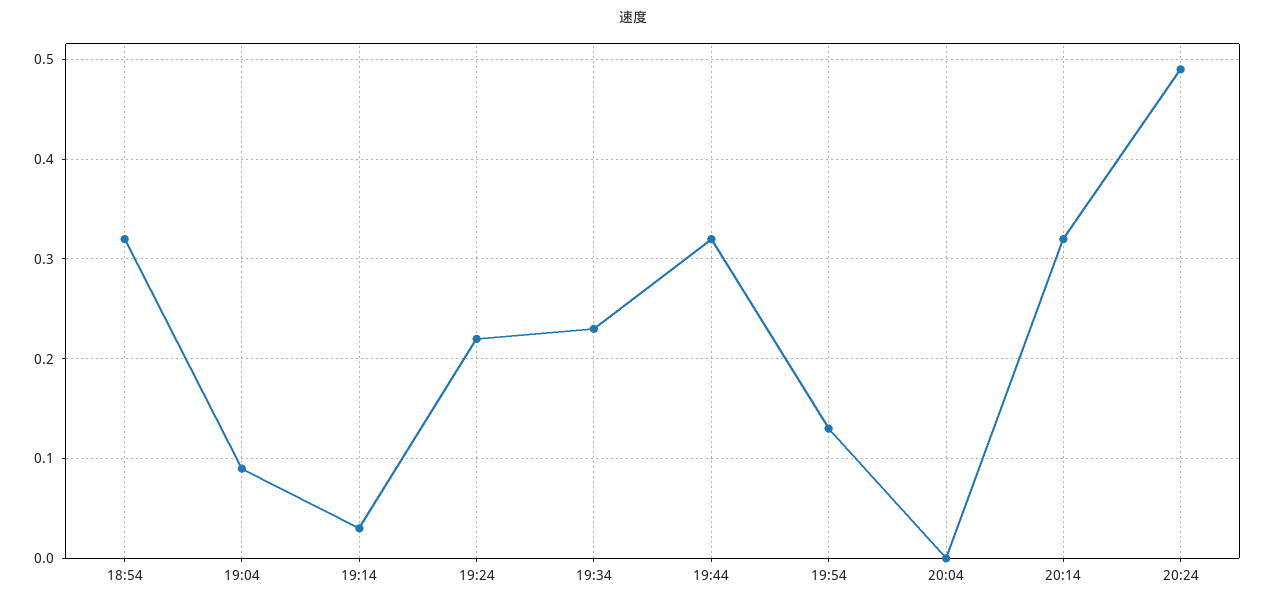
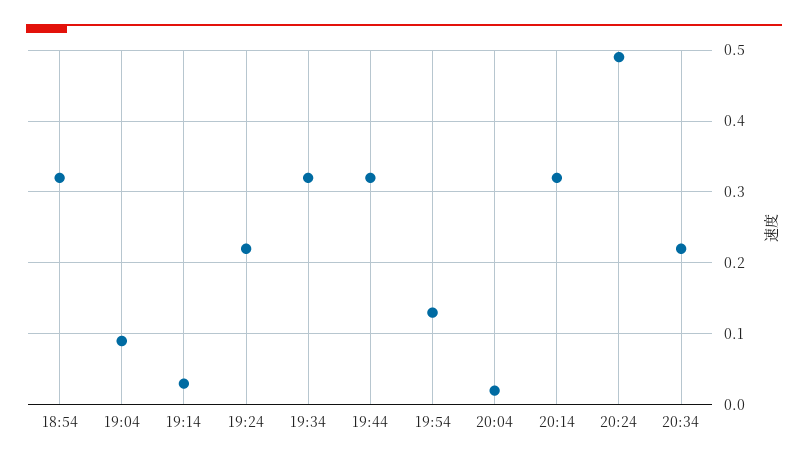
19:34: 0.23 -> 0.32
20:04: 0 -> 0.02
20:34: none -> 0.22

